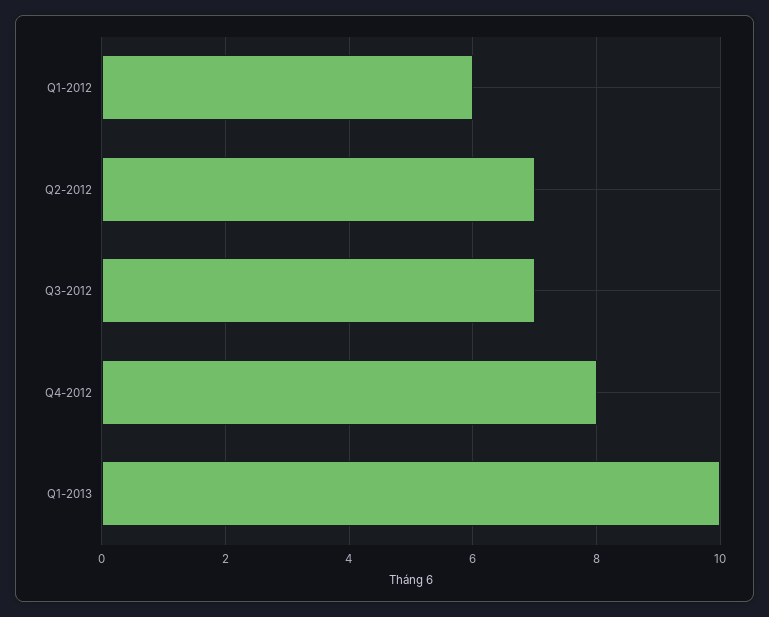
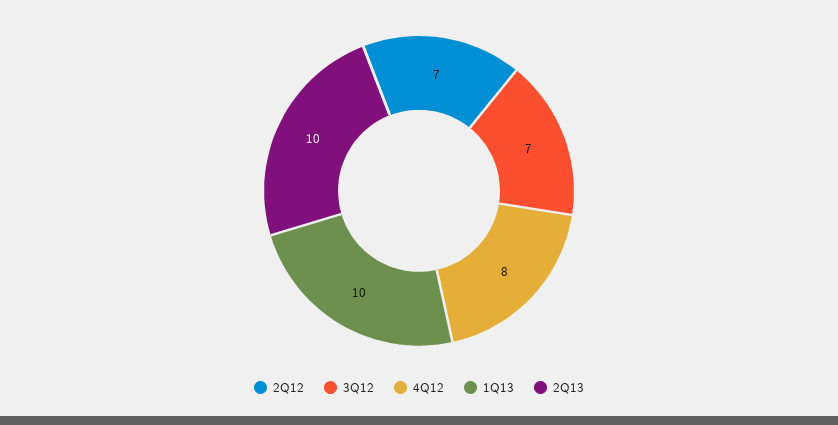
Q1-2012: 6 -> none
2Q13: none -> 10

